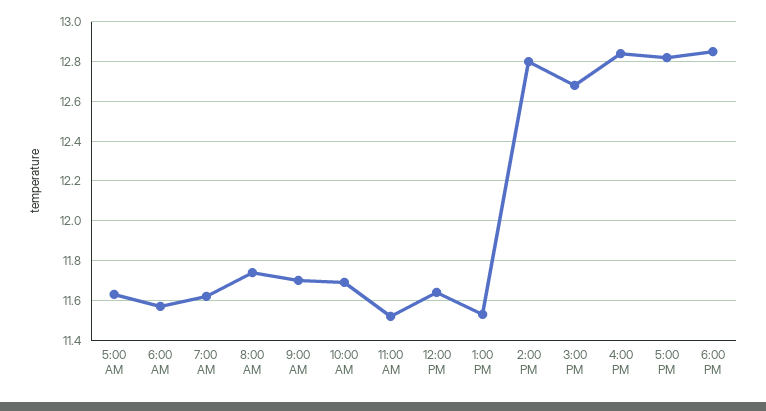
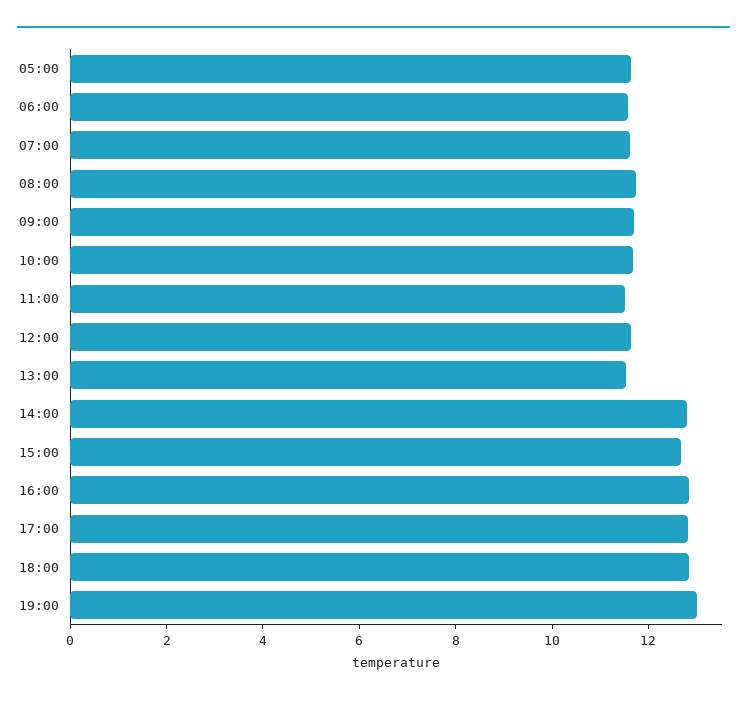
19:00: none -> 13

